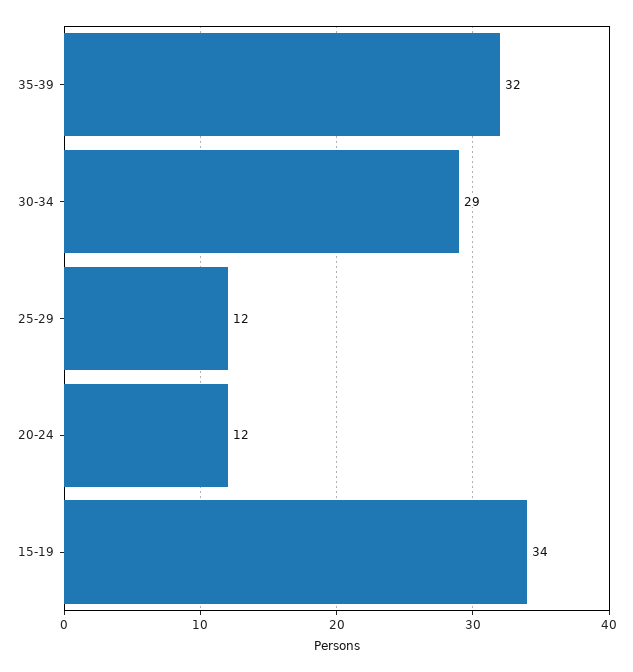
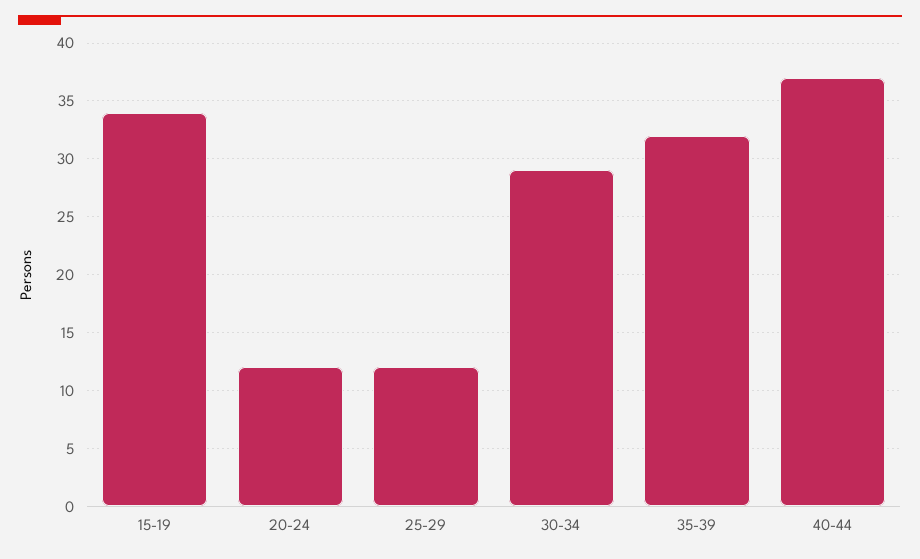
40-44: none -> 37

